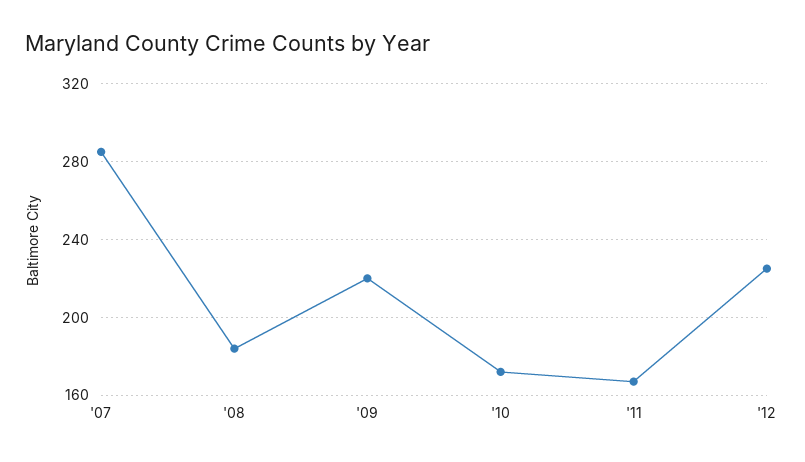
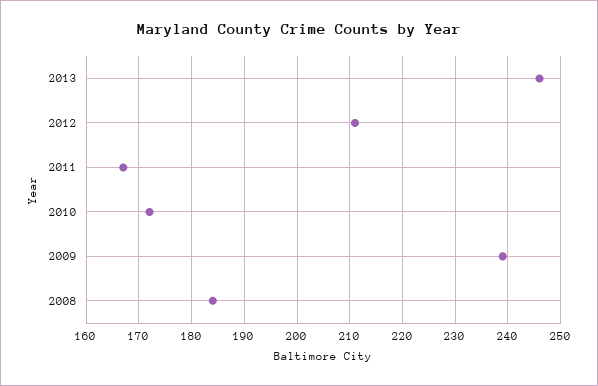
'07: 285 -> none
'09: 220 -> 240
'12: 225 -> 210
2013: none -> 245

